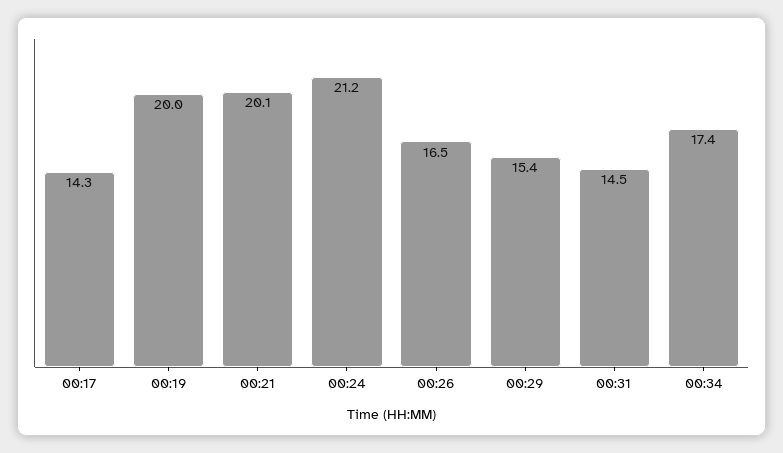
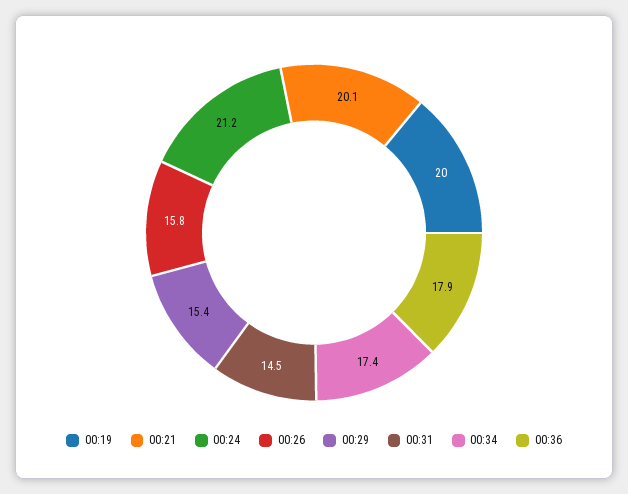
00:17: 14.3 -> none
00:26: 16.5 -> 15.8
00:36: none -> 17.9

